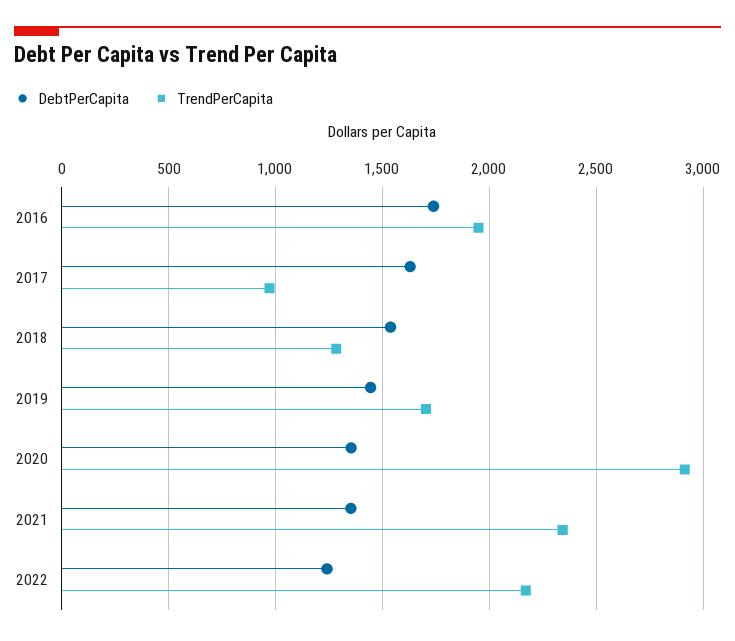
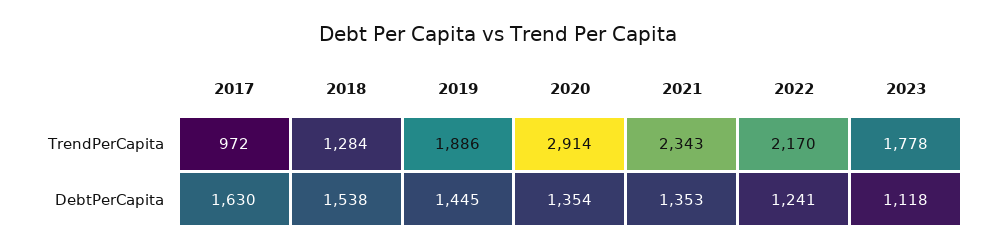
DebtPerCapita, 2016: 1750 -> none
TrendPerCapita, 2016: 1950 -> none
TrendPerCapita, 2019: 1700 -> 1886
TrendPerCapita, 2023: none -> 1778
DebtPerCapita, 2023: none -> 1118

